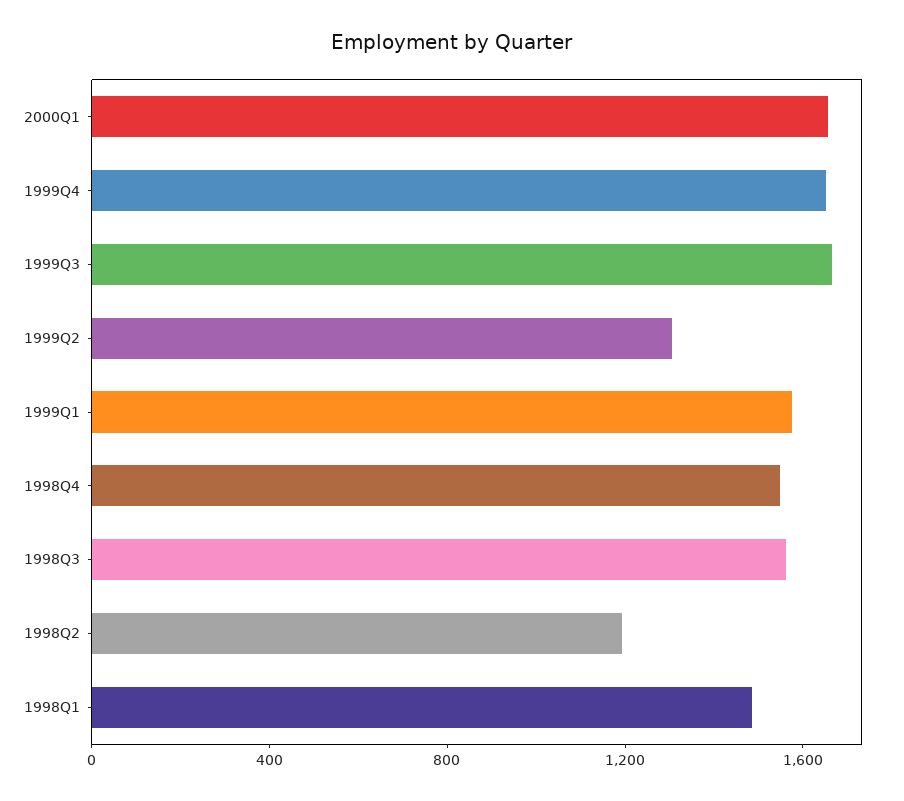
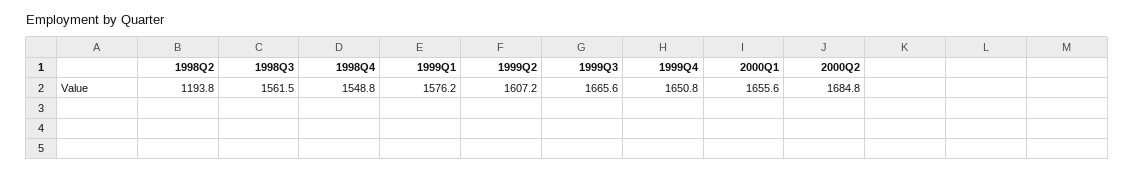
1999Q2: 1300 -> 1607.2
1998Q1: 1500 -> none
2000Q2: none -> 1684.8

